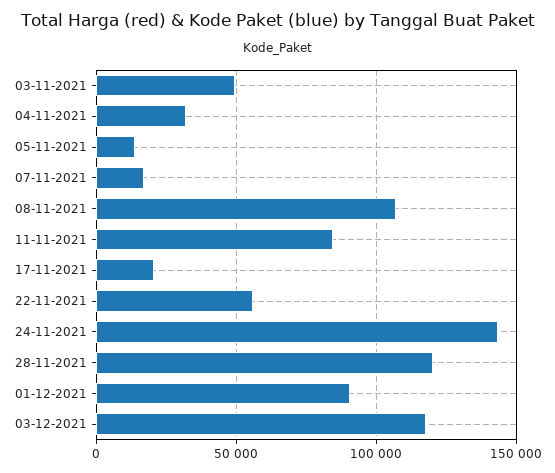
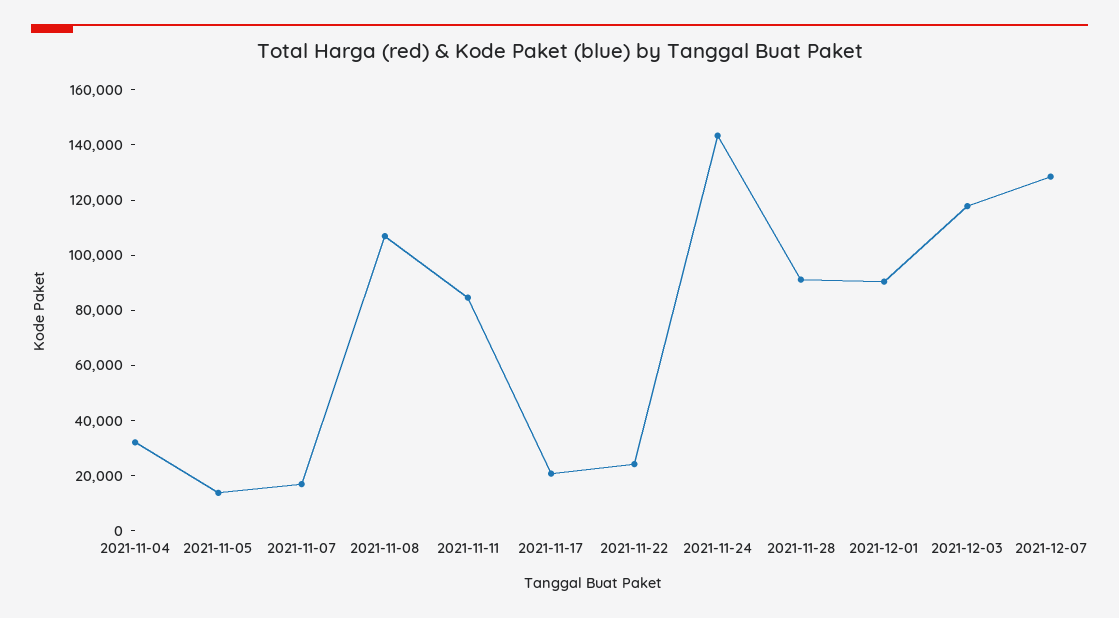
03-11-2021: 50000 -> none
22-11-2021: 55000 -> 25000
28-11-2021: 120000 -> 90000
2021-12-07: none -> 130000

